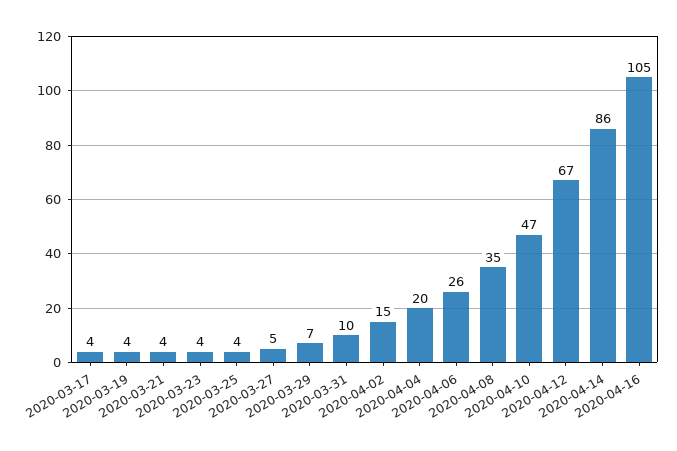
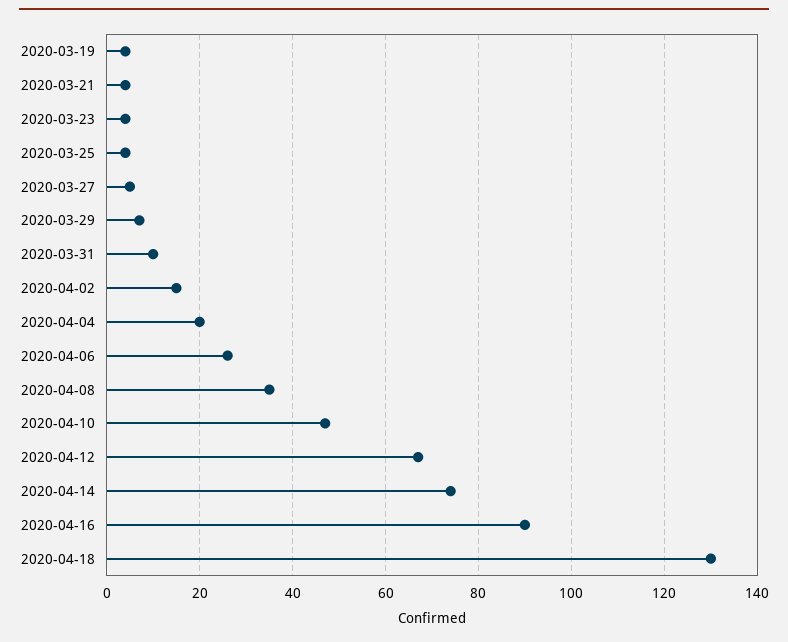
2020-03-17: 4 -> none
2020-04-14: 86 -> 75
2020-04-16: 105 -> 90
2020-04-18: none -> 130

